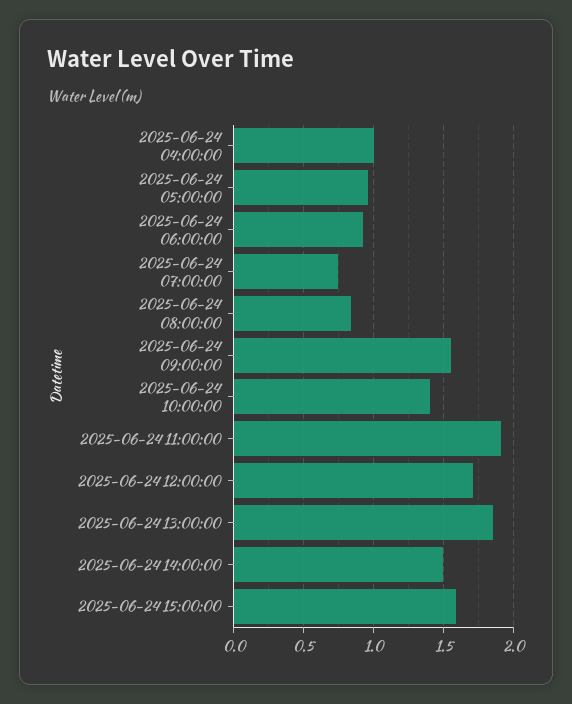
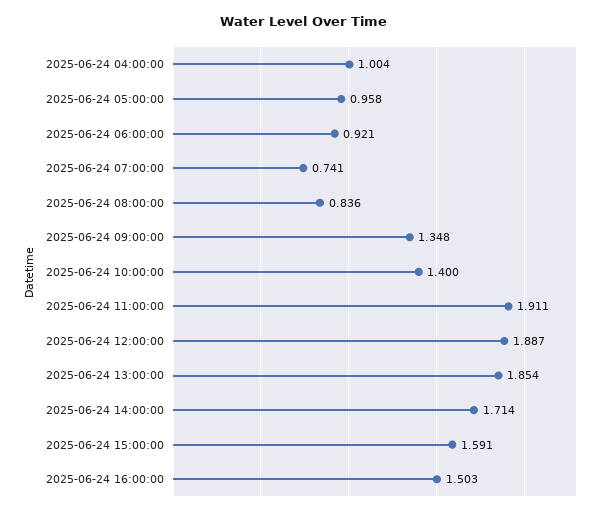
2025-06-24 09:00:00: 1.55 -> 1.348
2025-06-24 12:00:00: 1.7 -> 1.887
2025-06-24 14:00:00: 1.5 -> 1.714
2025-06-24 16:00:00: none -> 1.503

